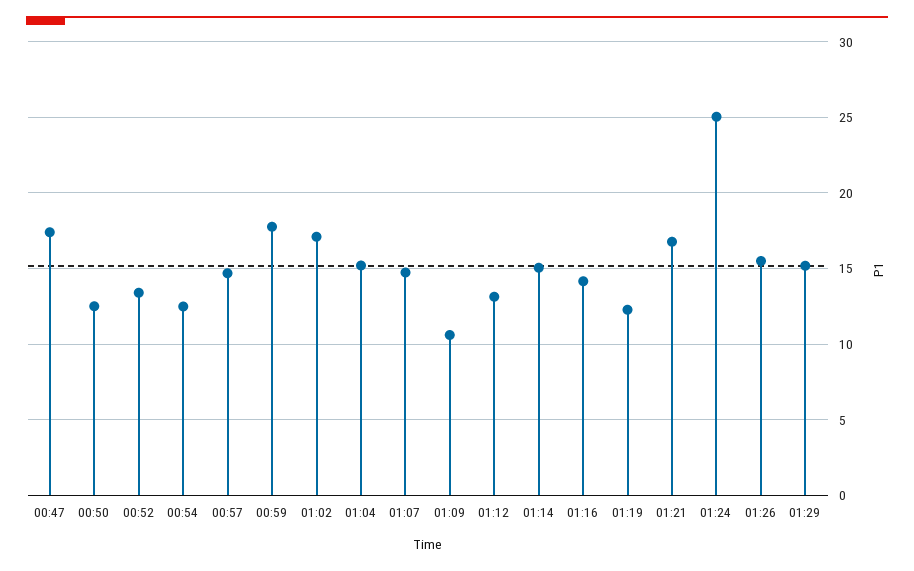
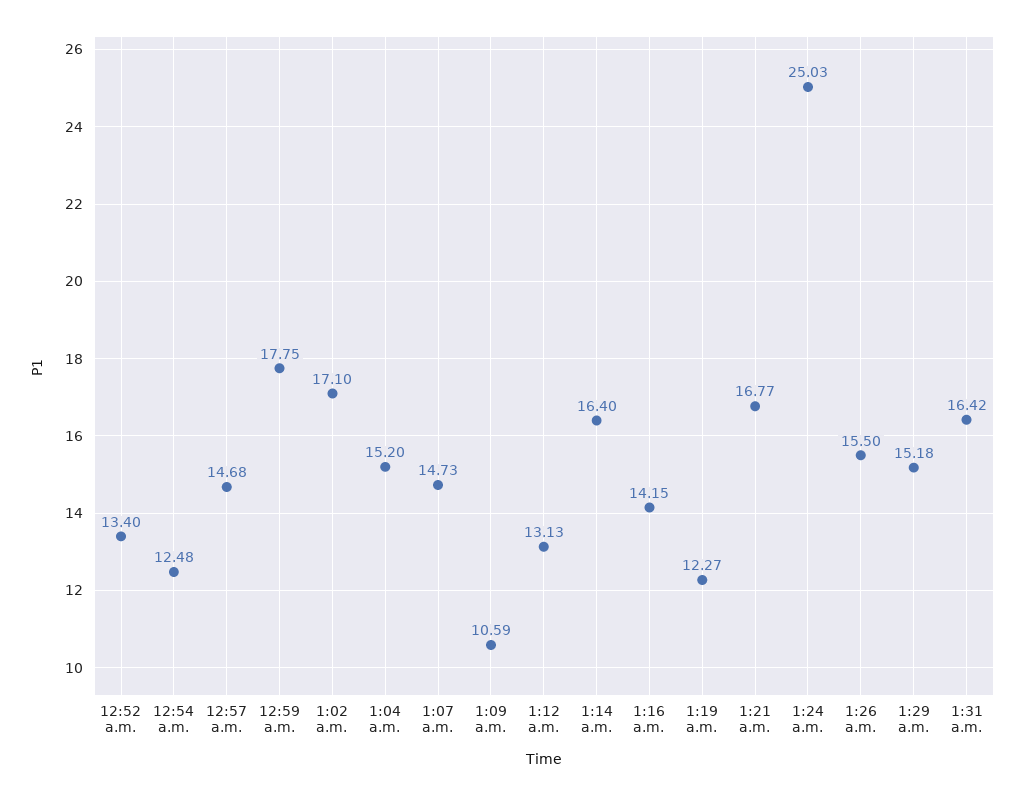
00:47: 17.5 -> none
00:50: 12.5 -> none
01:14: 15 -> 16.4
1:31 a.m.: none -> 16.42

